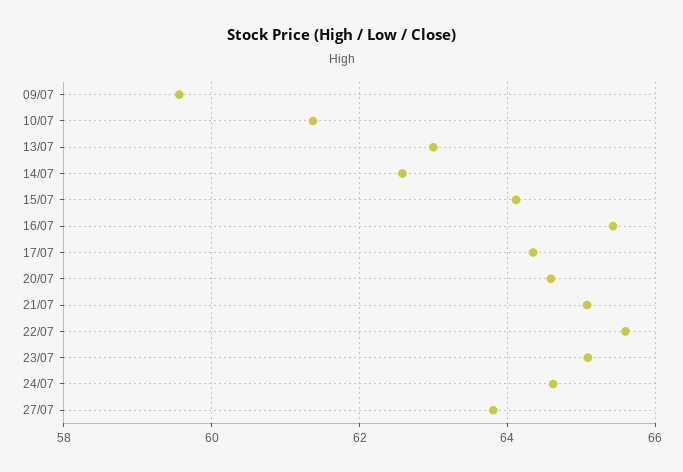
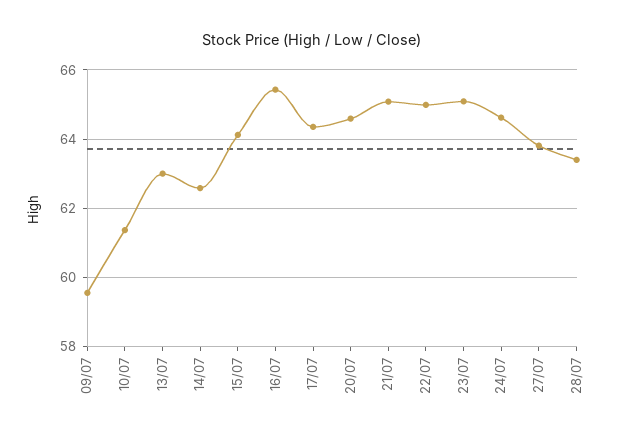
22/07: 65.6 -> 65
28/07: none -> 63.4

